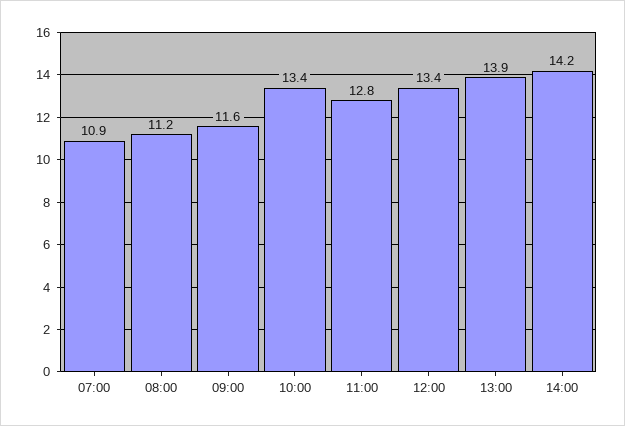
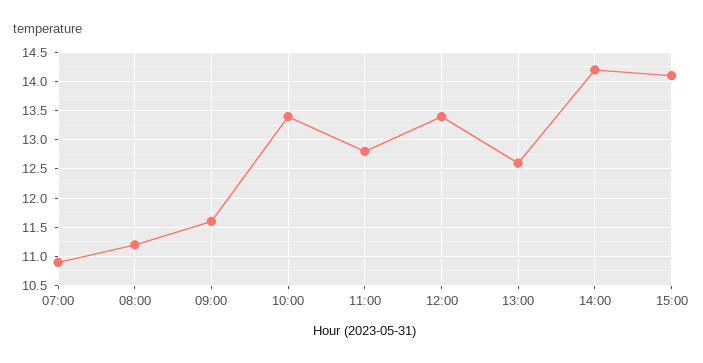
13:00: 13.9 -> 12.5
15:00: none -> 14

